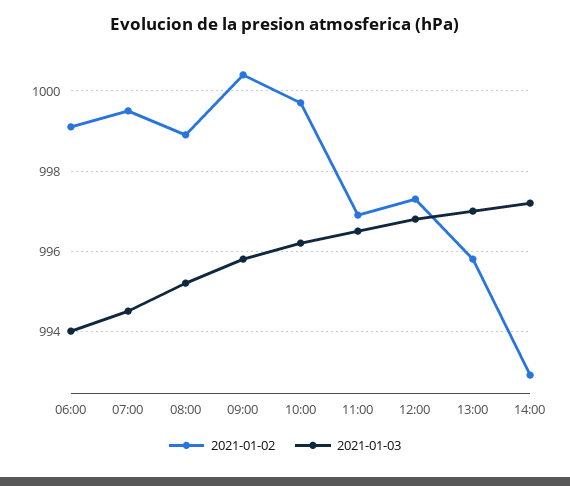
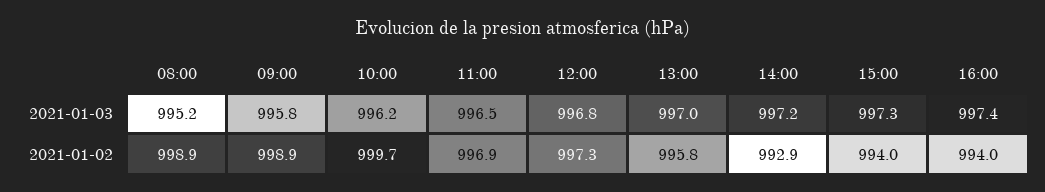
2021-01-02, 06:00: 999 -> none
2021-01-03, 06:00: 994 -> none
2021-01-02, 07:00: 999.5 -> none
2021-01-03, 07:00: 994.5 -> none
2021-01-02, 09:00: 1000.5 -> 998.9
2021-01-03, 15:00: none -> 997.3
2021-01-03, 16:00: none -> 997.4
2021-01-02, 15:00: none -> 994
2021-01-02, 16:00: none -> 994

